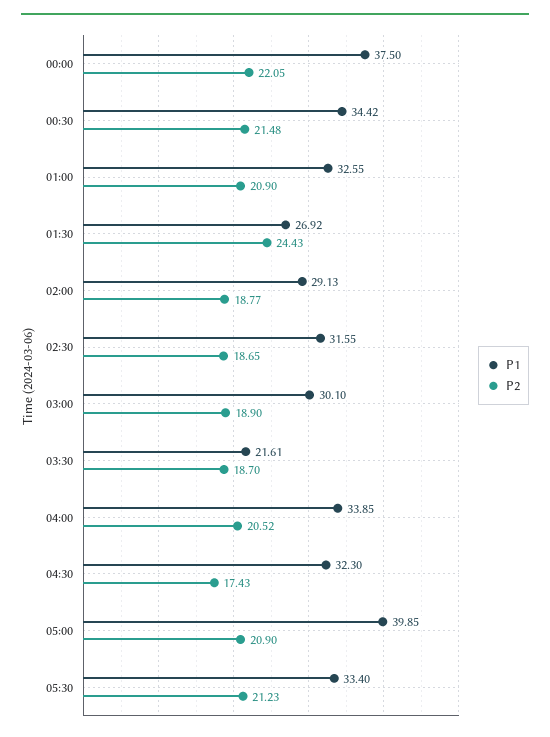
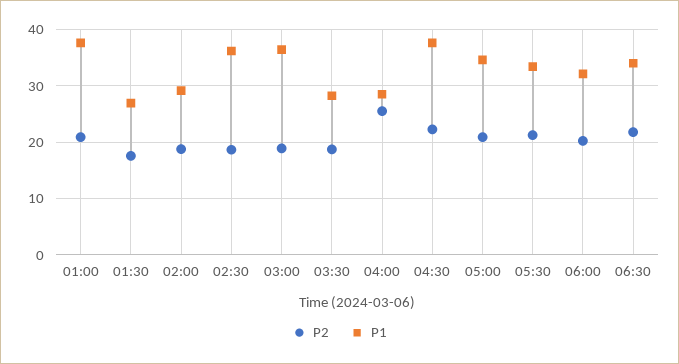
P1, 00:00: 37.5 -> none
P2, 00:00: 22.05 -> none
P1, 00:30: 34.42 -> none
P2, 00:30: 21.48 -> none
P1, 01:00: 32.55 -> 38
P2, 01:30: 24.43 -> 18
P1, 02:30: 31.55 -> 36
P1, 03:00: 30.1 -> 36
P1, 03:30: 21.61 -> 28
P1, 04:00: 33.85 -> 28
P2, 04:00: 20.52 -> 26
P1, 04:30: 32.3 -> 38
P2, 04:30: 17.43 -> 22
P1, 05:00: 39.85 -> 34
P2, 06:00: none -> 20
P1, 06:00: none -> 32
P2, 06:30: none -> 22
P1, 06:30: none -> 34

